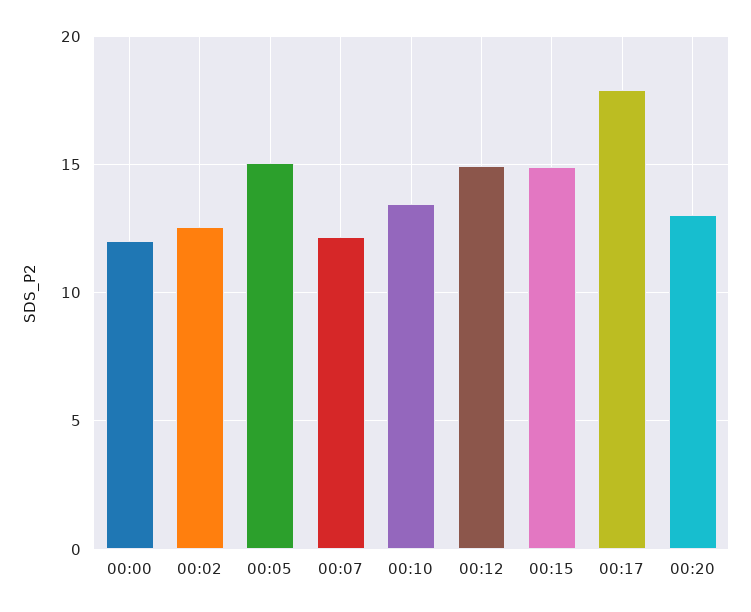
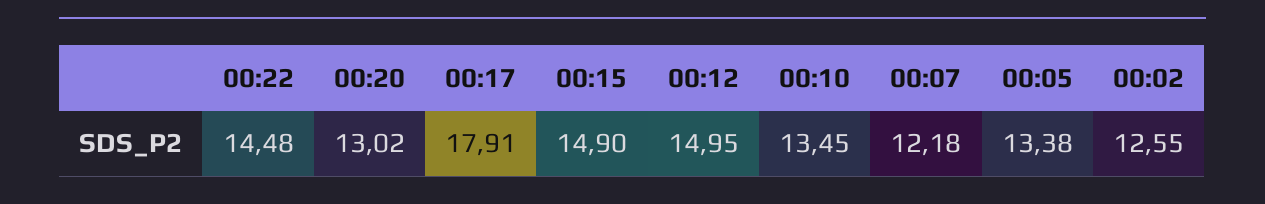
00:00: 12 -> none
00:05: 15 -> 13.38
00:22: none -> 14.48

